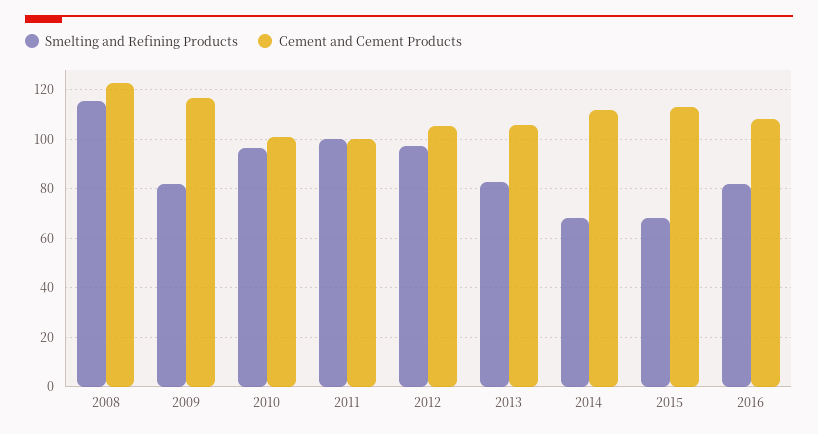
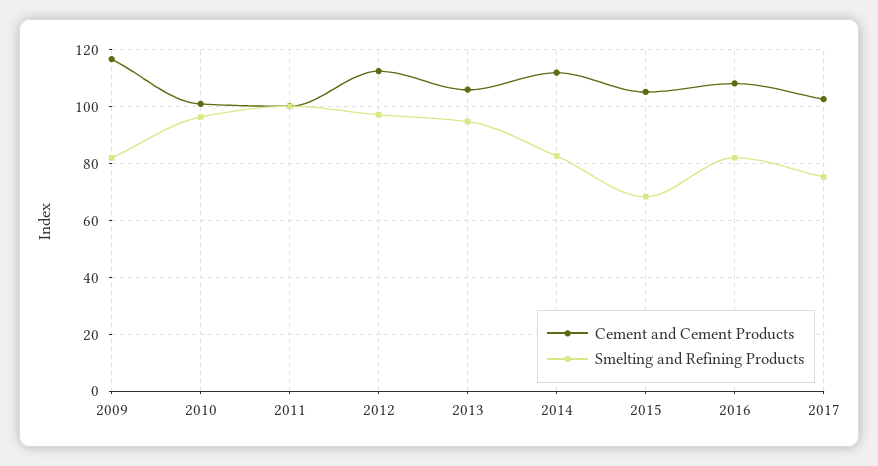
Smelting and Refining Products, 2008: 115 -> none
Cement and Cement Products, 2008: 122.5 -> none
Cement and Cement Products, 2012: 105 -> 112.5
Smelting and Refining Products, 2013: 82.5 -> 95
Smelting and Refining Products, 2014: 67.5 -> 82.5
Cement and Cement Products, 2015: 112.5 -> 105
Cement and Cement Products, 2017: none -> 102.5
Smelting and Refining Products, 2017: none -> 75

